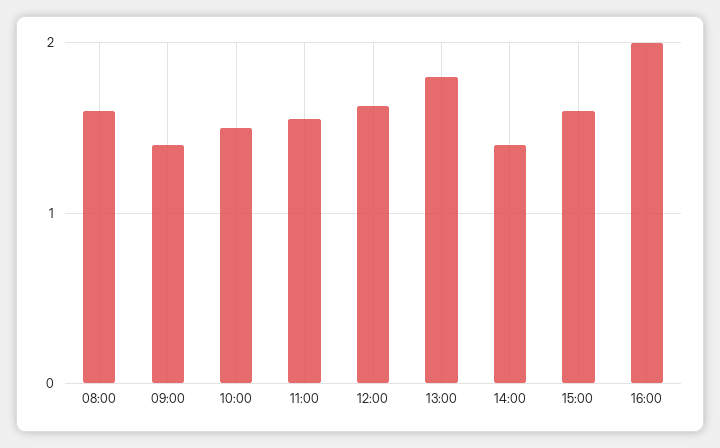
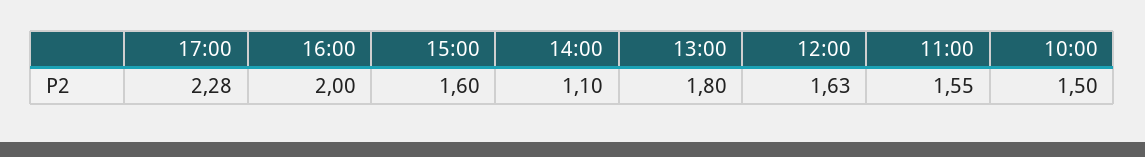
08:00: 1.6 -> none
09:00: 1.4 -> none
14:00: 1.4 -> 1.1
17:00: none -> 2.28

